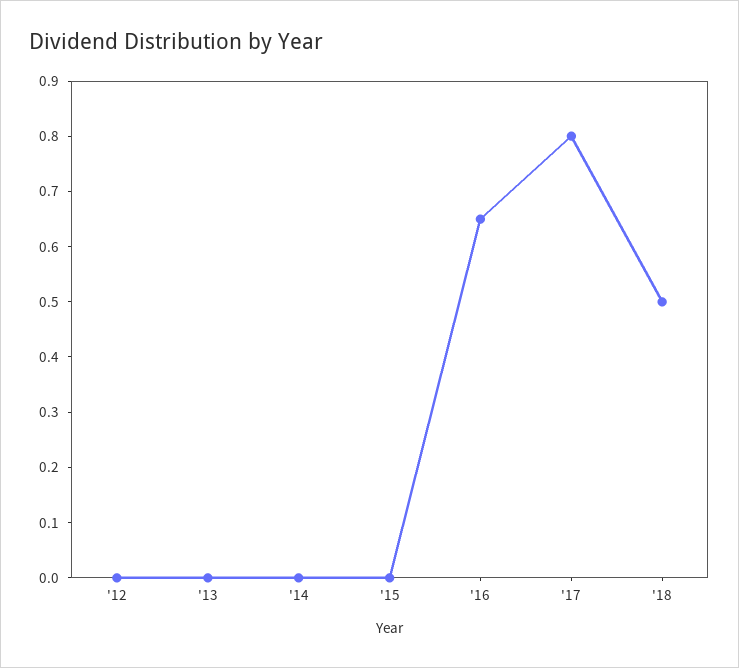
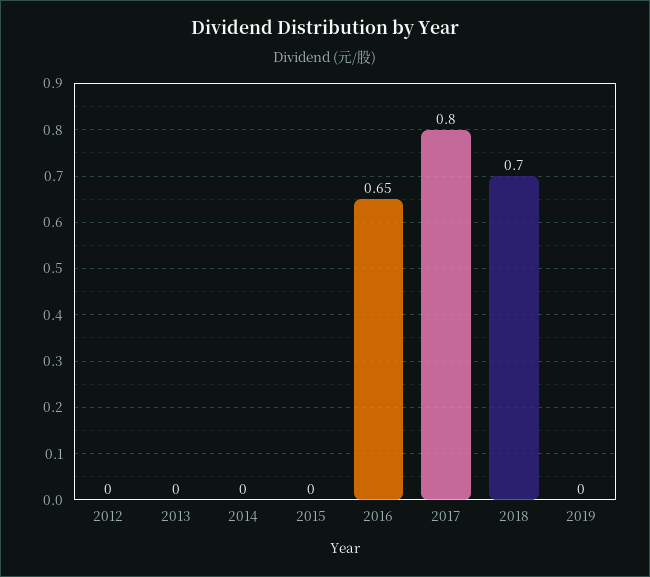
'18: 0.5 -> 0.7
2019: none -> 0

